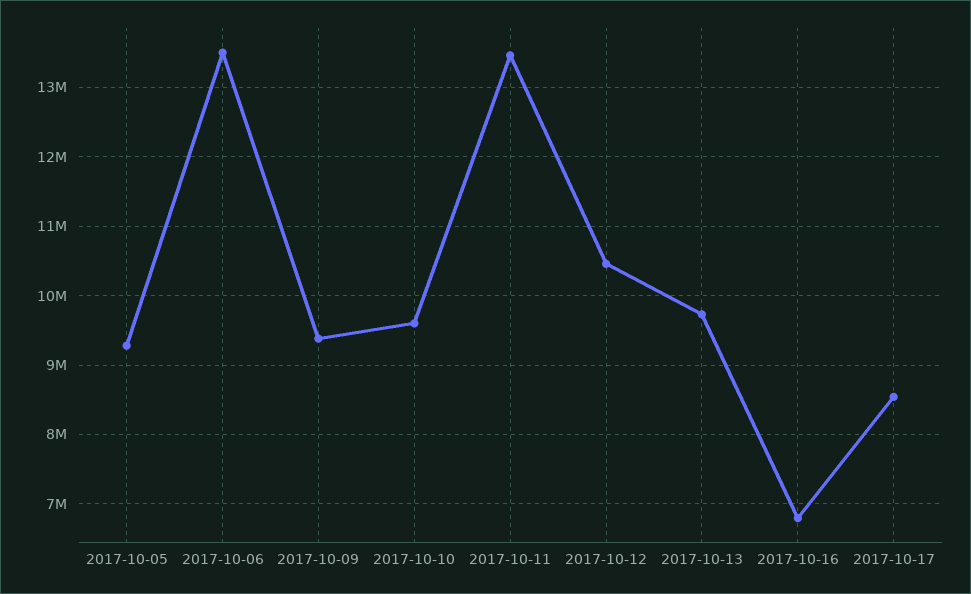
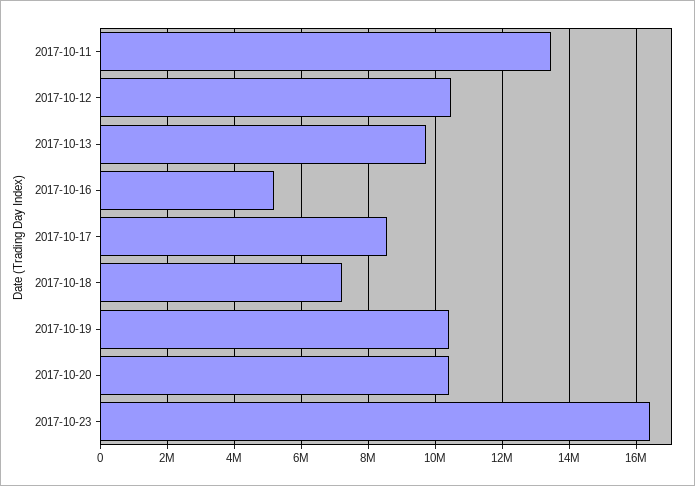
2017-10-05: 9300000 -> none
2017-10-06: 13500000 -> none
2017-10-09: 9400000 -> none
2017-10-10: 9600000 -> none
2017-10-16: 6800000 -> 5200000
2017-10-18: none -> 7200000
2017-10-19: none -> 10400000
2017-10-20: none -> 10400000
2017-10-23: none -> 16400000

